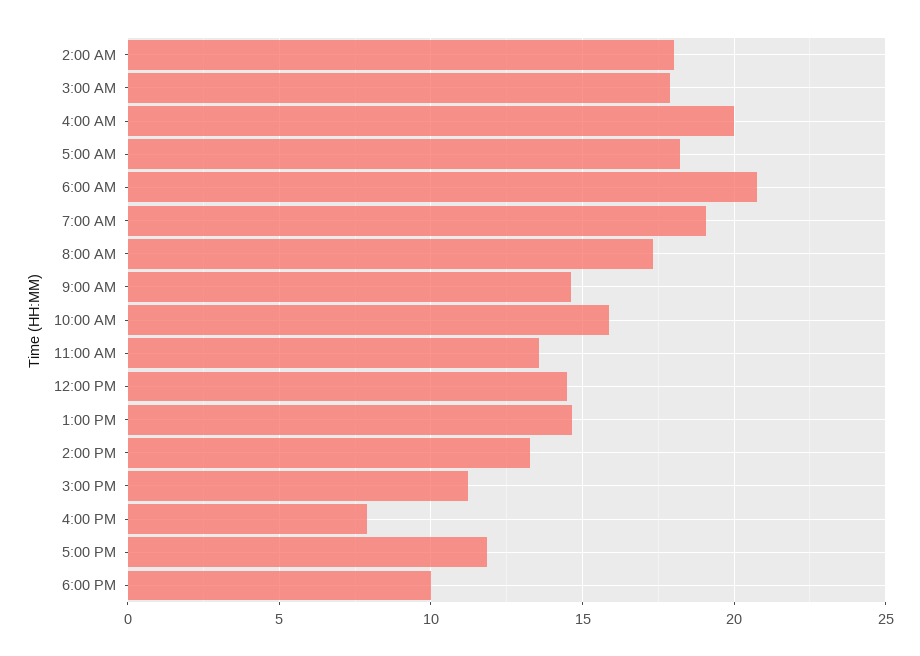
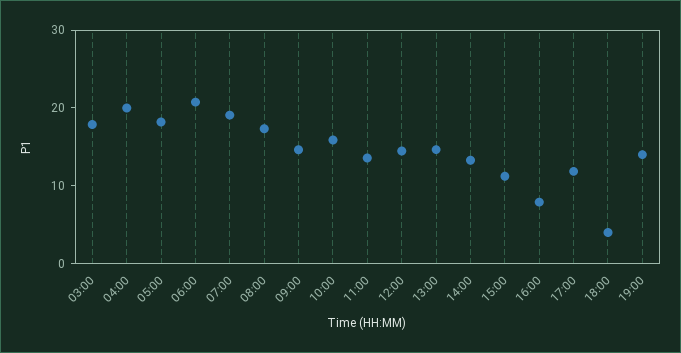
2:00 AM: 18 -> none
6:00 PM: 10 -> 4
19:00: none -> 14

